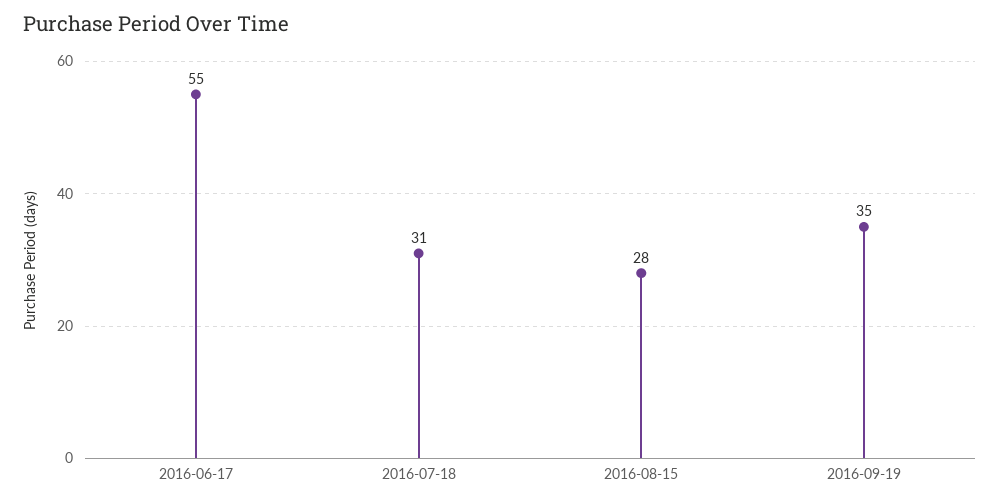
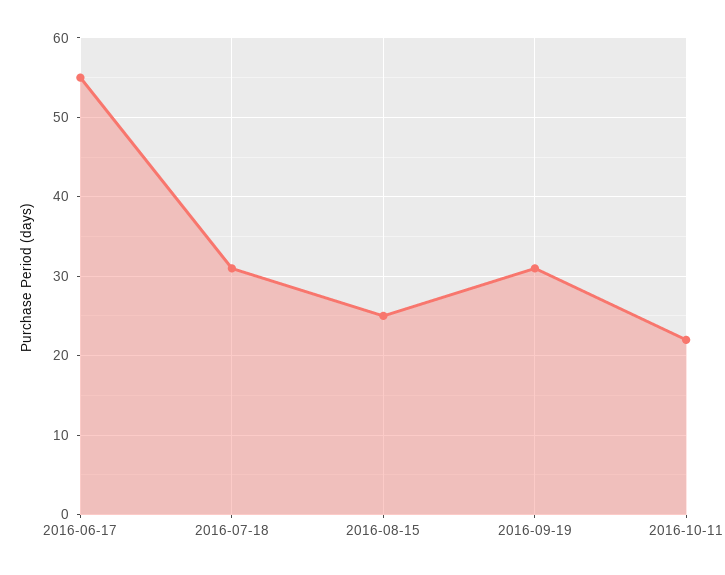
2016-08-15: 28 -> 25
2016-09-19: 35 -> 31
2016-10-11: none -> 22

